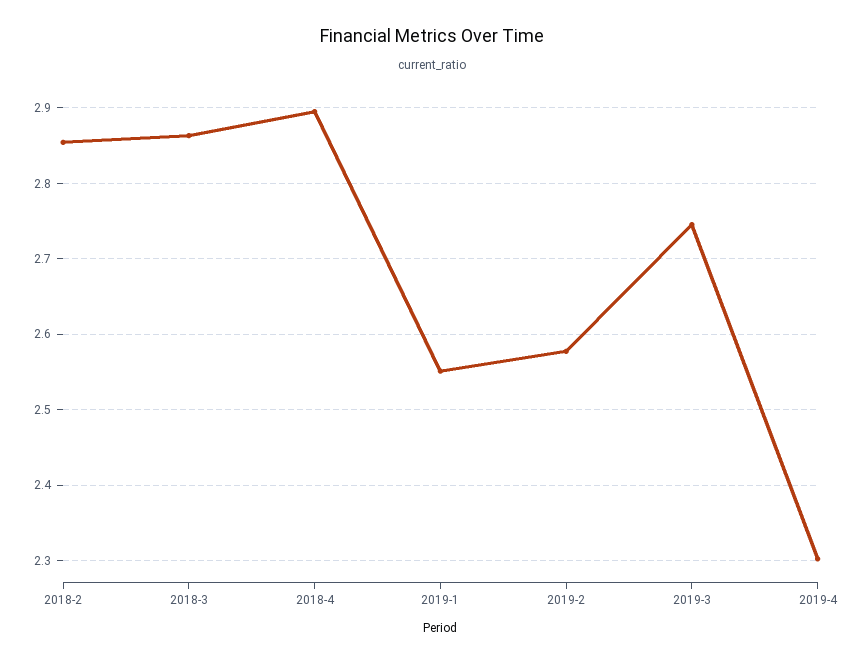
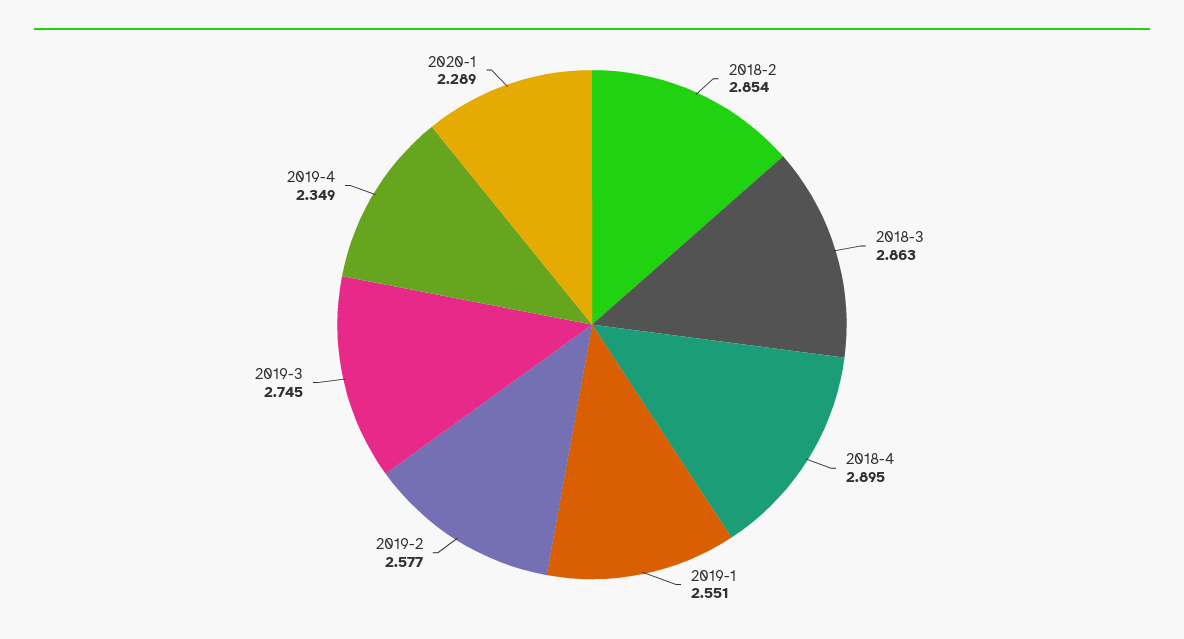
2019-4: 2.3 -> 2.349
2020-1: none -> 2.289

